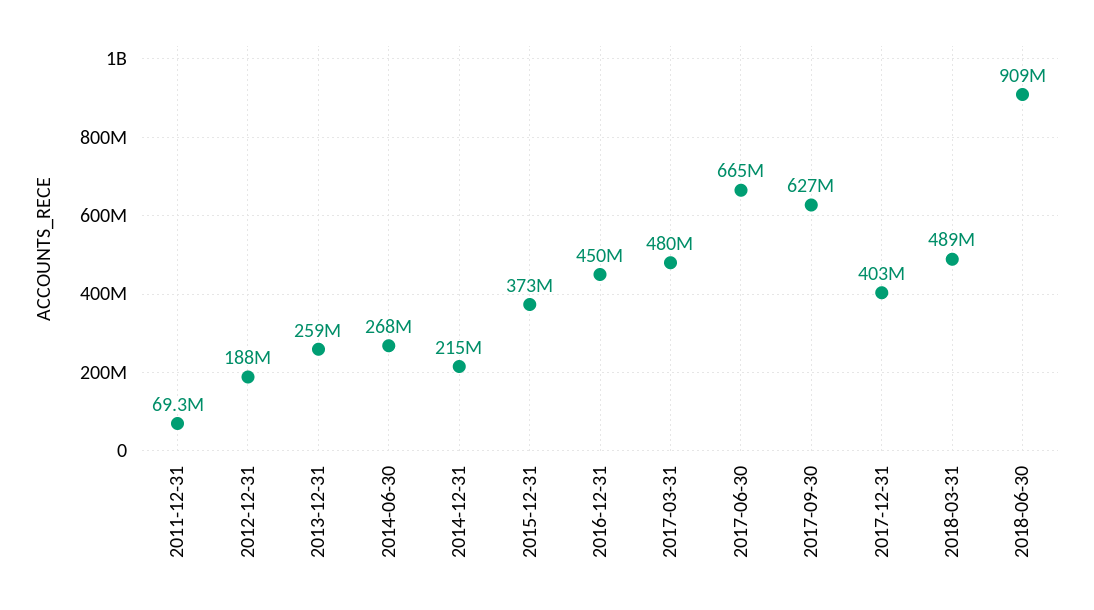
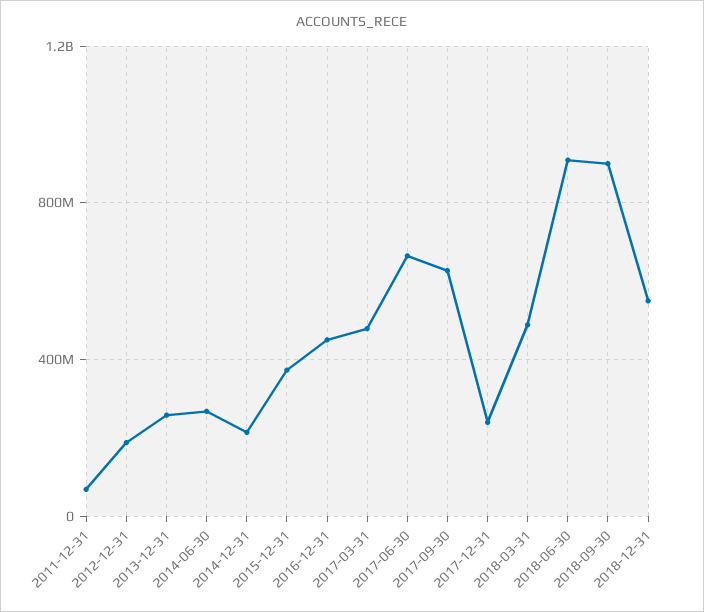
2017-12-31: 403000000 -> 250000000
2018-09-30: none -> 900000000
2018-12-31: none -> 550000000

